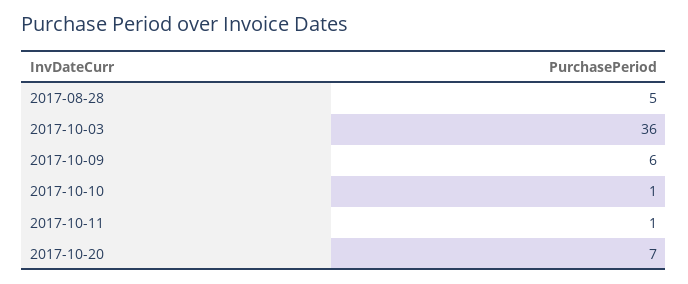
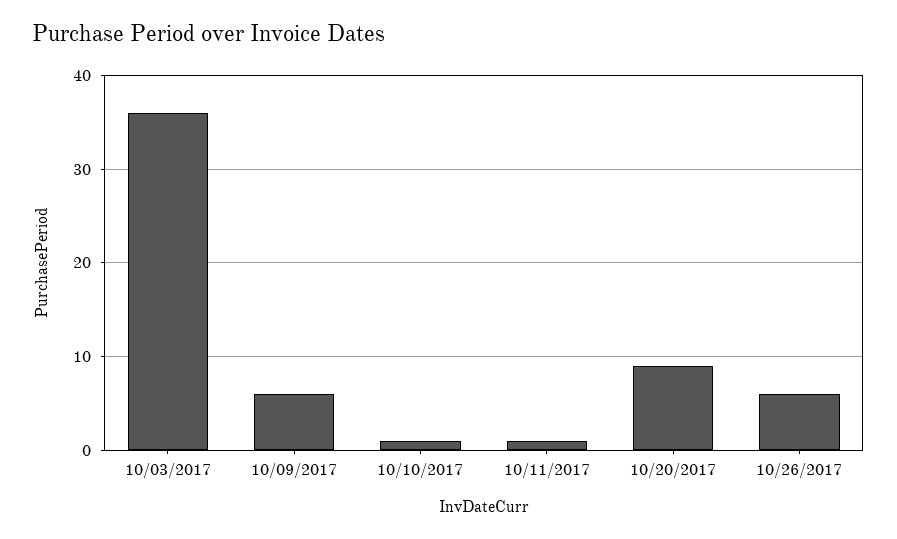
2017-08-28: 5 -> none
2017-10-20: 7 -> 9
10/26/2017: none -> 6

